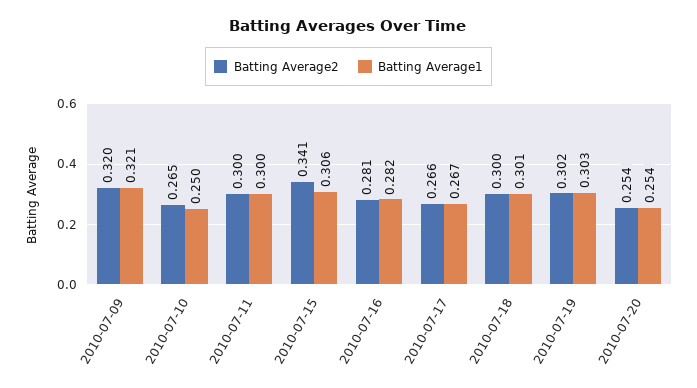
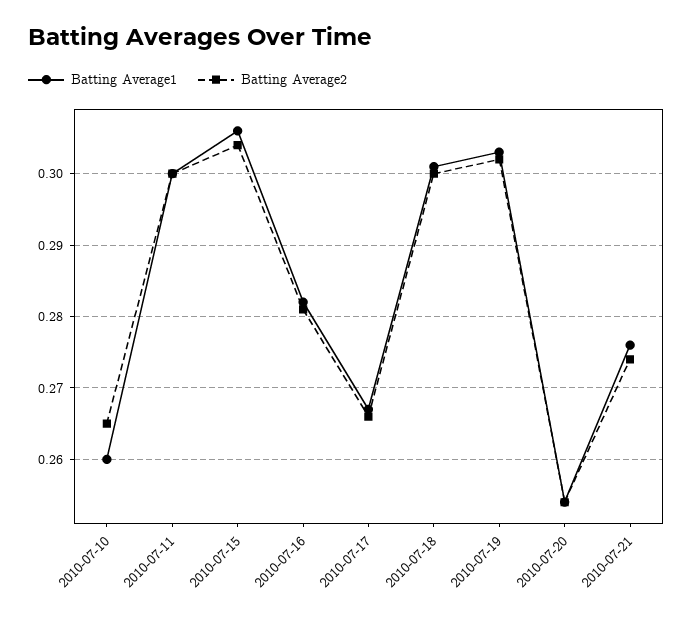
Batting Average2, 2010-07-09: 0.32 -> none
Batting Average1, 2010-07-09: 0.321 -> none
Batting Average1, 2010-07-10: 0.25 -> 0.26
Batting Average2, 2010-07-15: 0.341 -> 0.304
Batting Average1, 2010-07-21: none -> 0.276
Batting Average2, 2010-07-21: none -> 0.274

